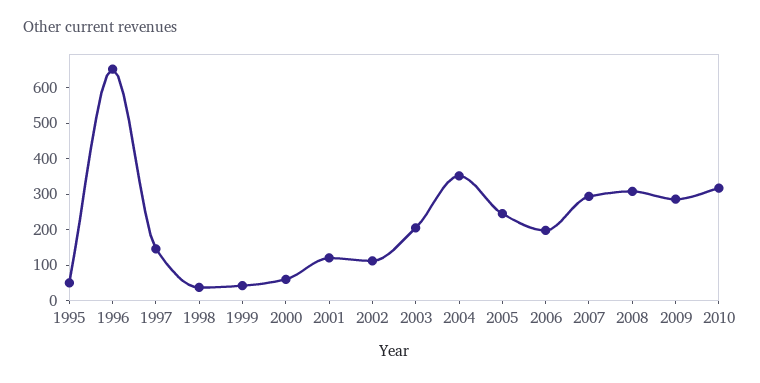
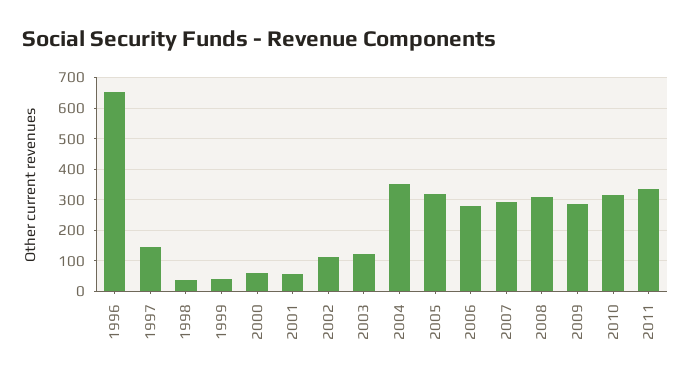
1995: 50 -> none
2001: 125 -> 60
2003: 200 -> 120
2005: 250 -> 320
2006: 200 -> 280
2011: none -> 340

